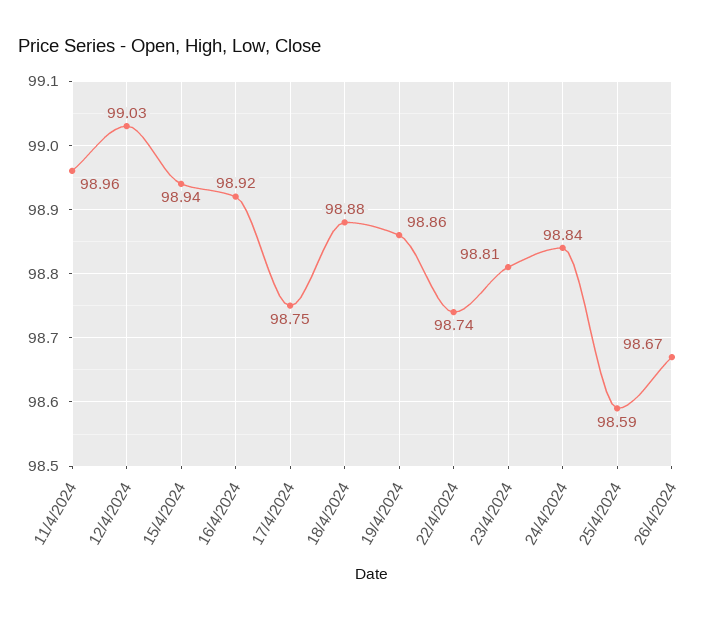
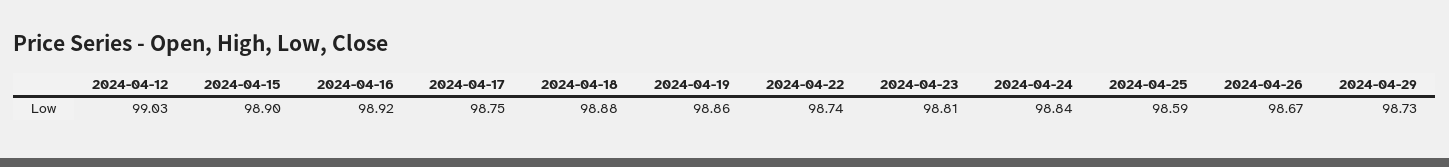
11/4/2024: 98.96 -> none
15/4/2024: 98.94 -> 98.9
2024-04-29: none -> 98.73

